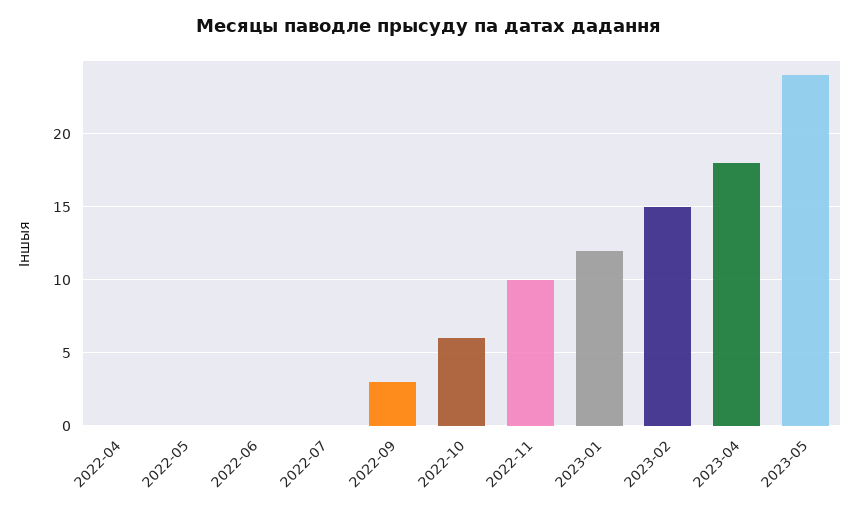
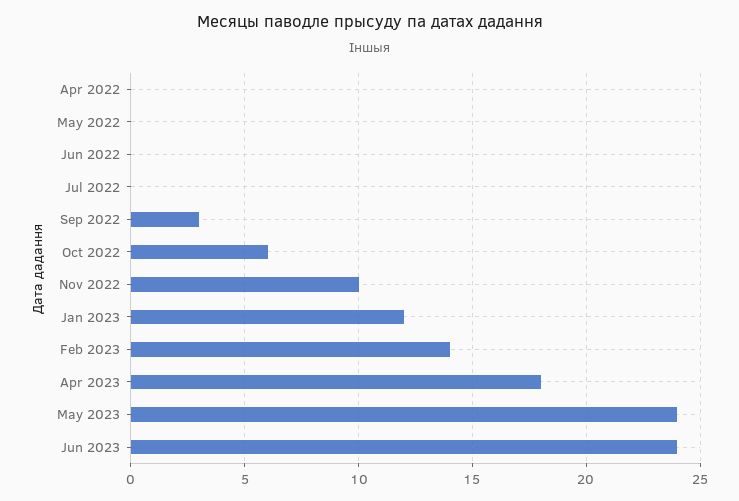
2023-02: 15 -> 14
Jun 2023: none -> 24

